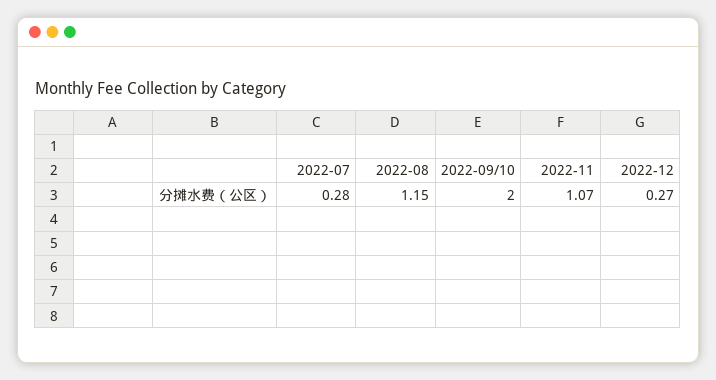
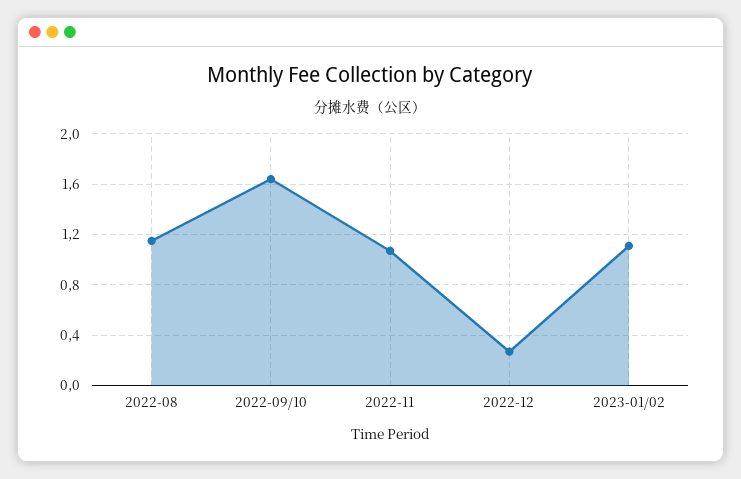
2022-07: 0.28 -> none
2022-09/10: 2 -> 1.65
2023-01/02: none -> 1.1

